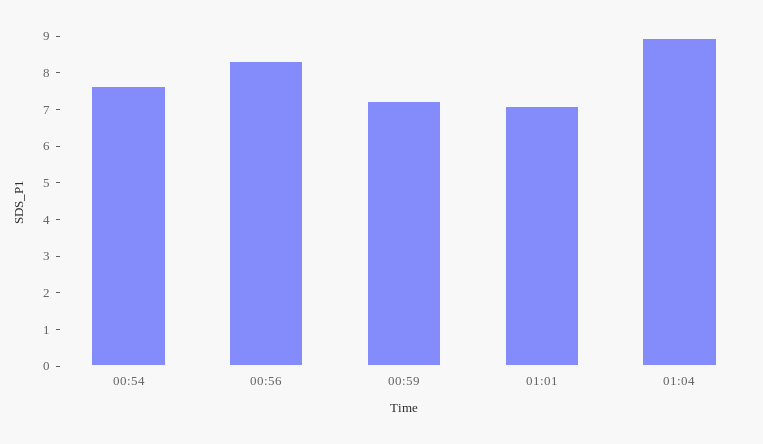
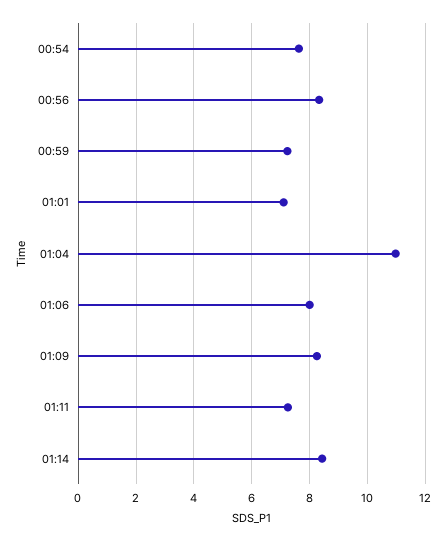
01:04: 9 -> 11
01:06: none -> 8
01:09: none -> 8.25
01:11: none -> 7.25
01:14: none -> 8.5

